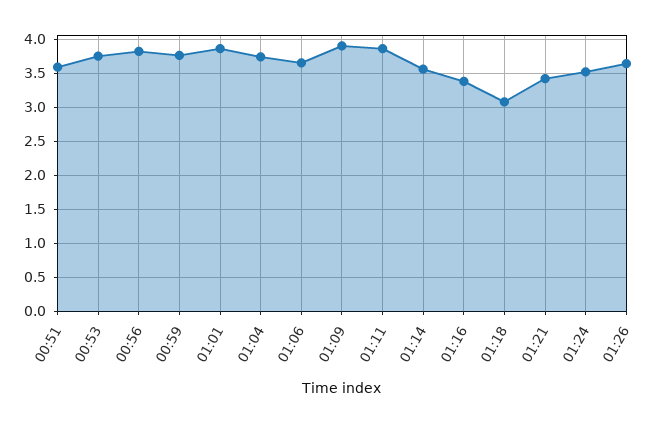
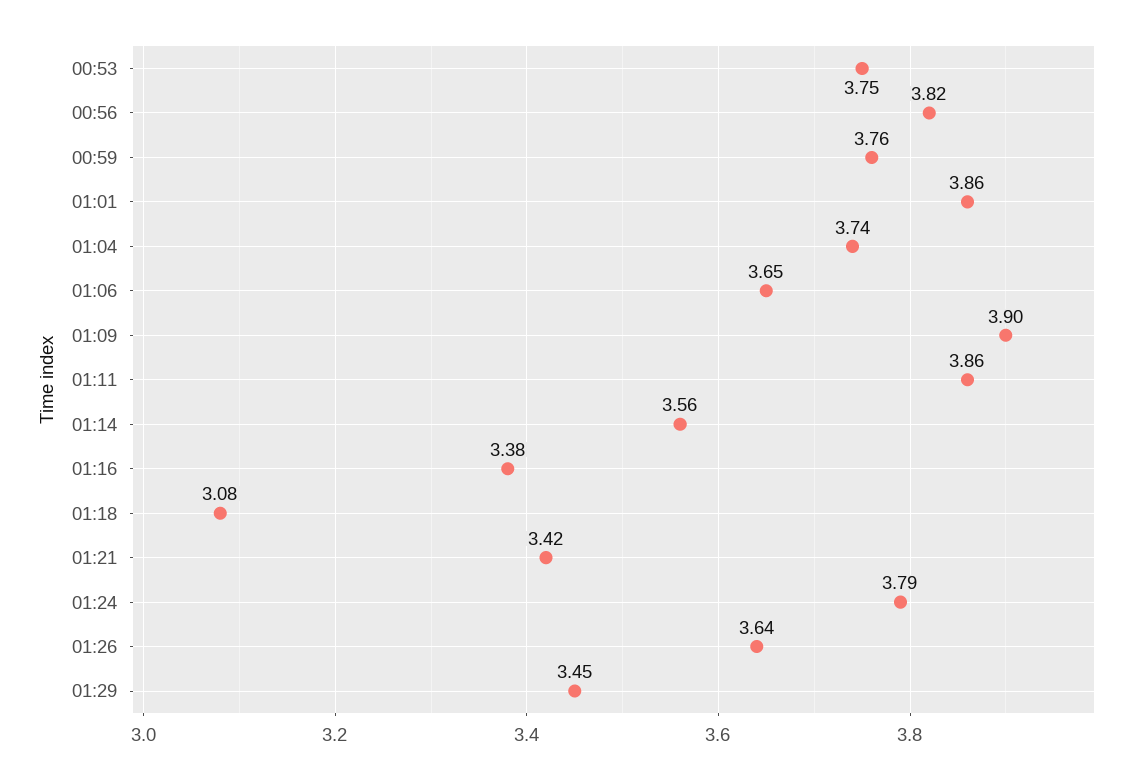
00:51: 3.6 -> none
01:24: 3.5 -> 3.79
01:29: none -> 3.45

